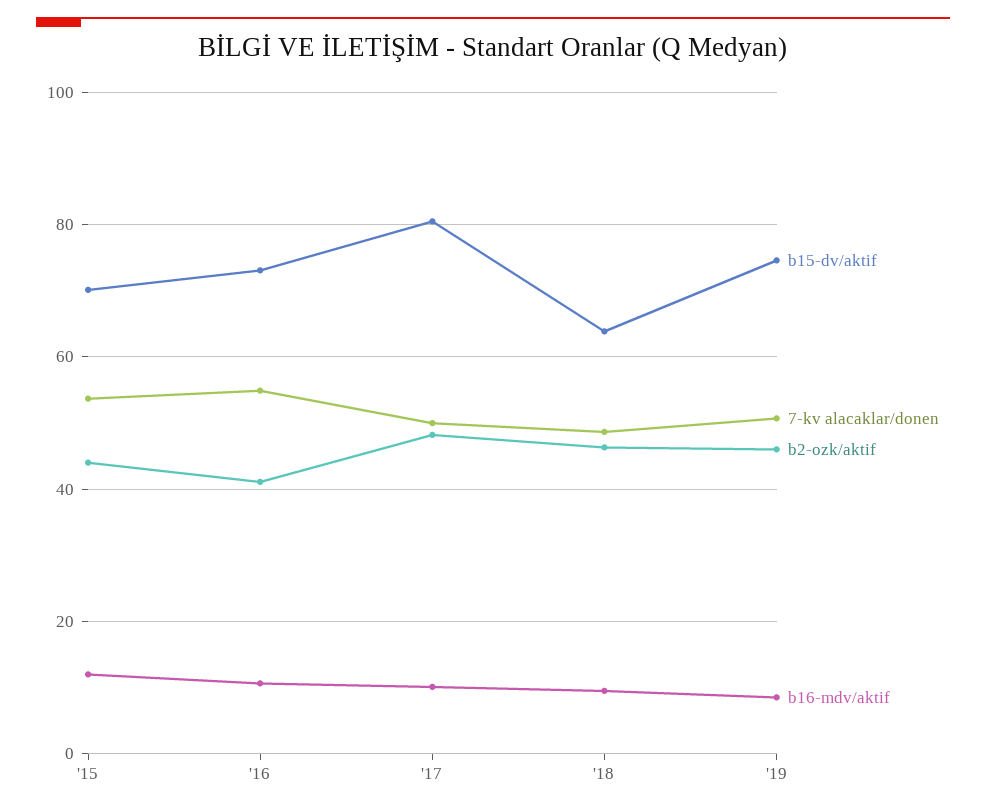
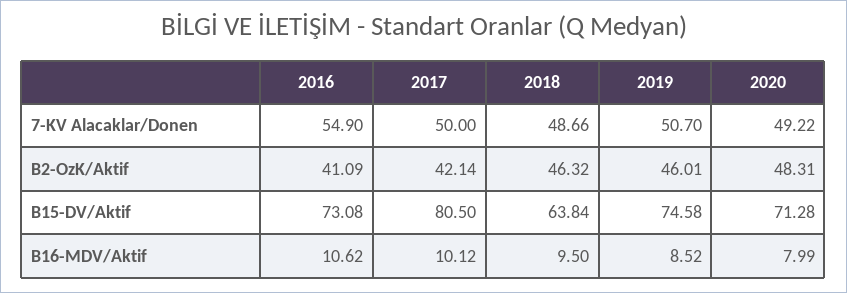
b15-dv/aktif, '15: 70 -> none
7-kv alacaklar/donen, '15: 54 -> none
b2-ozk/aktif, '15: 44 -> none
b16-mdv/aktif, '15: 12 -> none
b2-ozk/aktif, '17: 48 -> 42.14
7-kv alacaklar/donen, 2020: none -> 49.22
b2-ozk/aktif, 2020: none -> 48.31
b15-dv/aktif, 2020: none -> 71.28
b16-mdv/aktif, 2020: none -> 7.99

